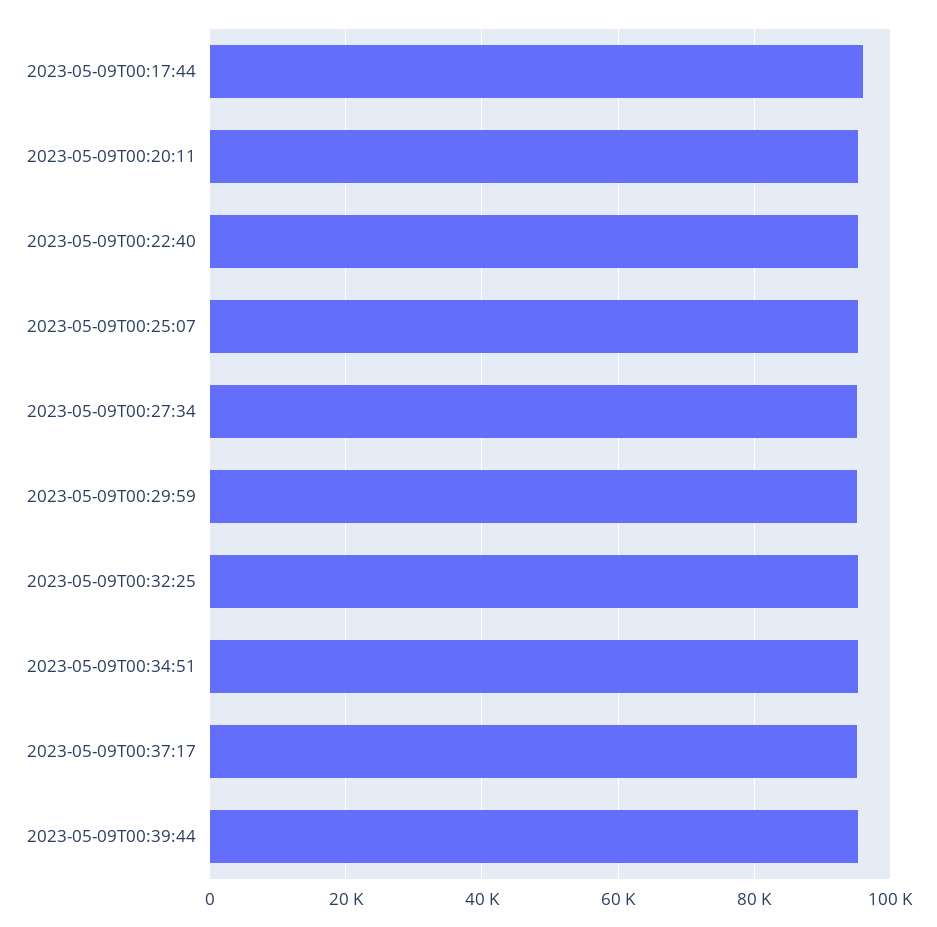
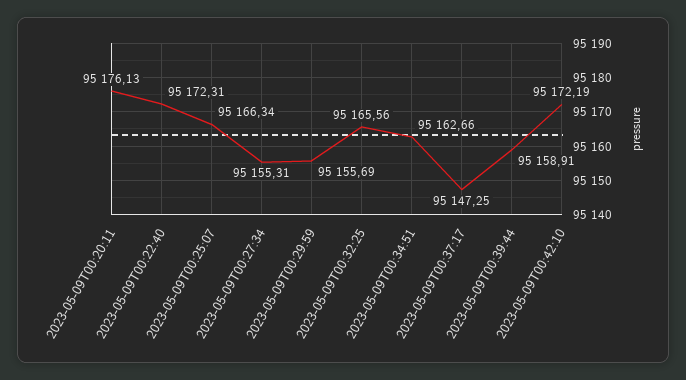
2023-05-09T00:17:44: 96000 -> none
2023-05-09T00:42:10: none -> 95172.19

